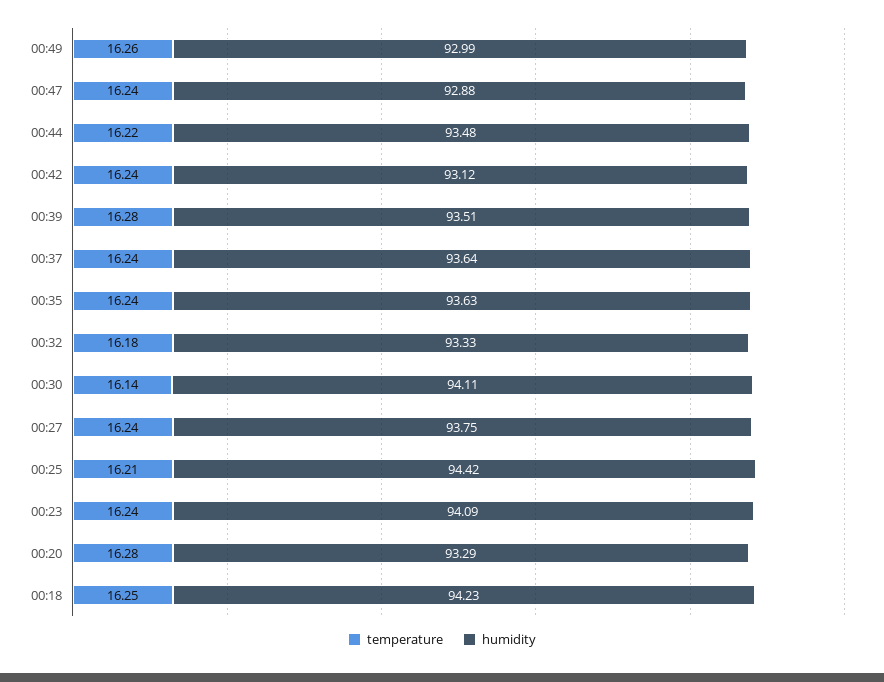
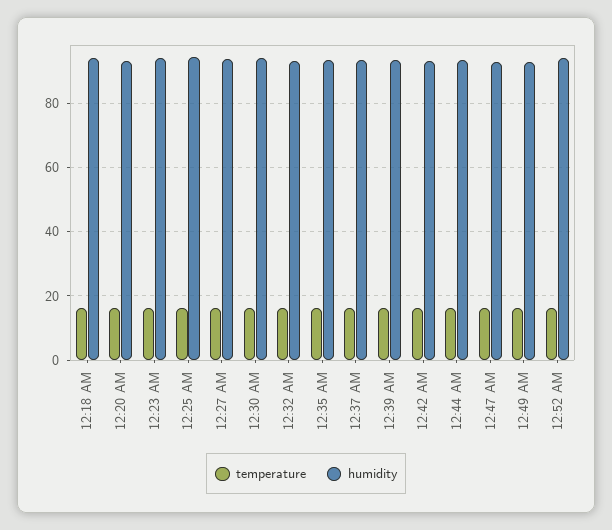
temperature, 12:52 AM: none -> 16
humidity, 12:52 AM: none -> 94

